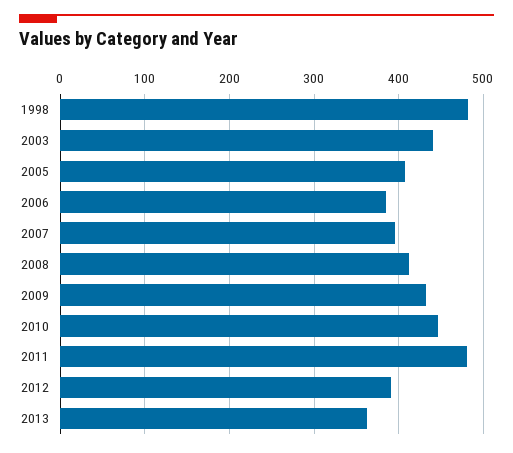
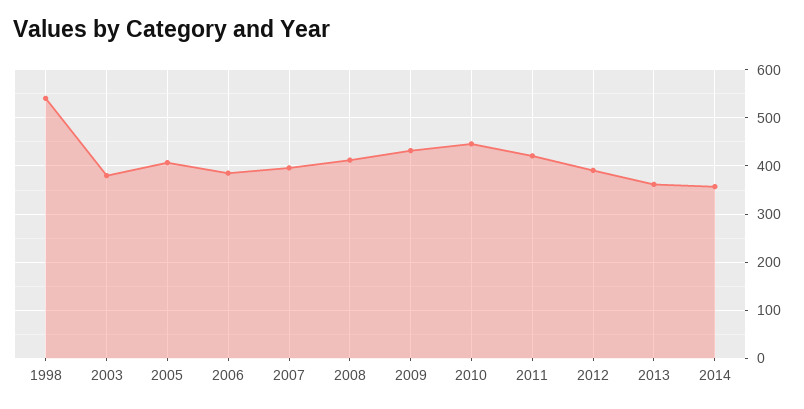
1998: 480 -> 540
2003: 440 -> 380
2011: 480 -> 420
2014: none -> 360

